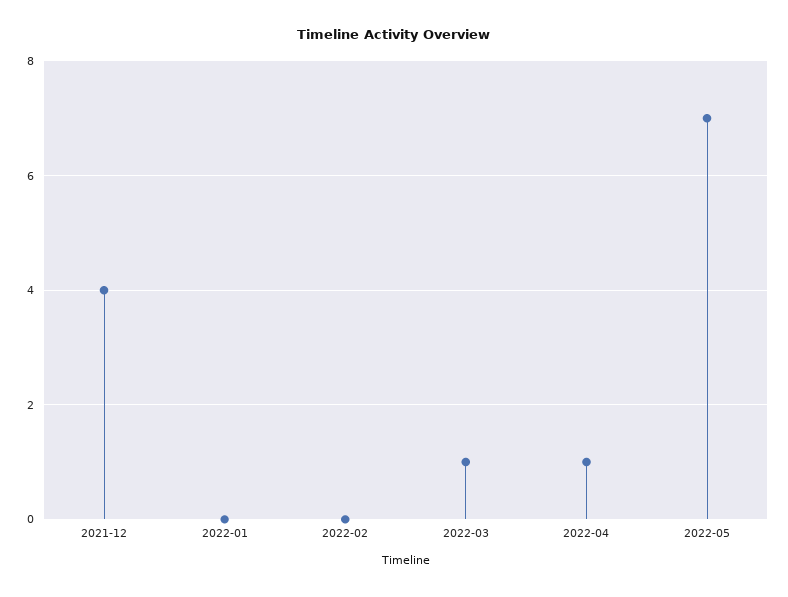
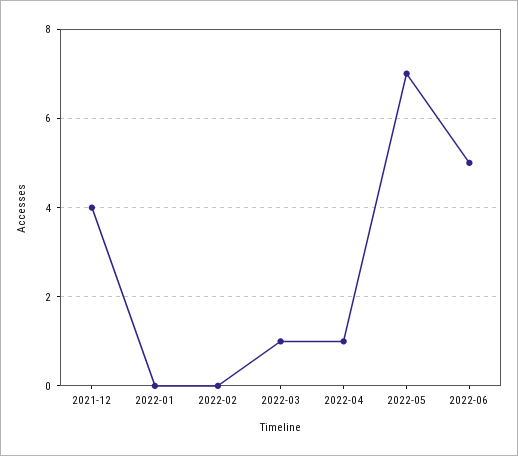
2022-06: none -> 5

